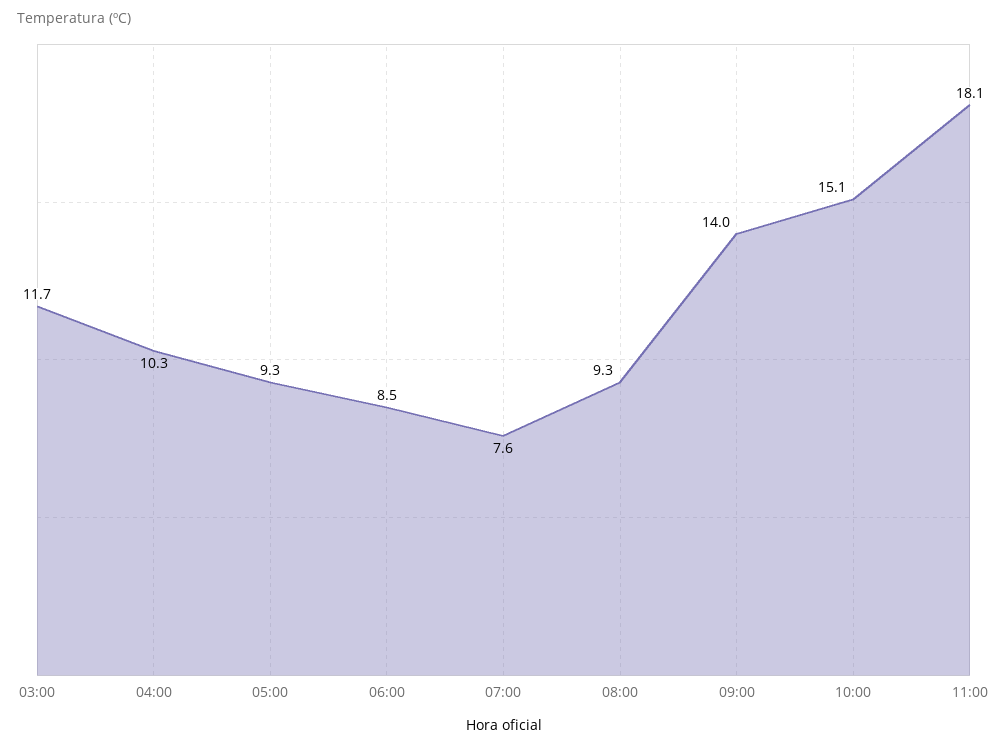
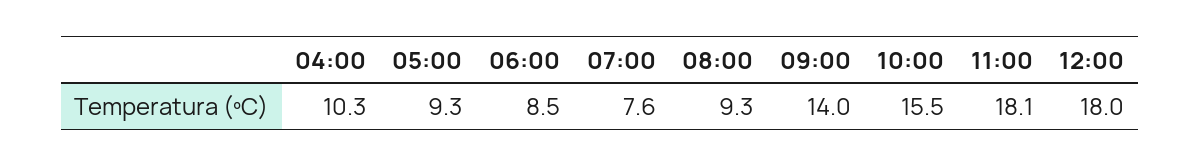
03:00: 11.7 -> none
10:00: 15.1 -> 15.5
12:00: none -> 18

